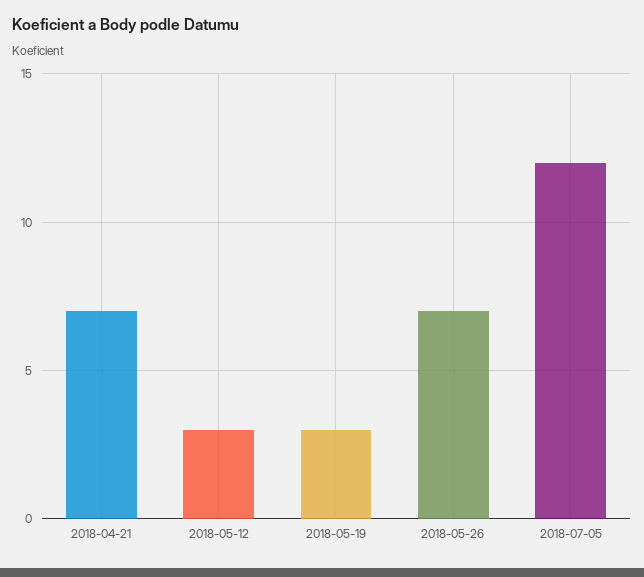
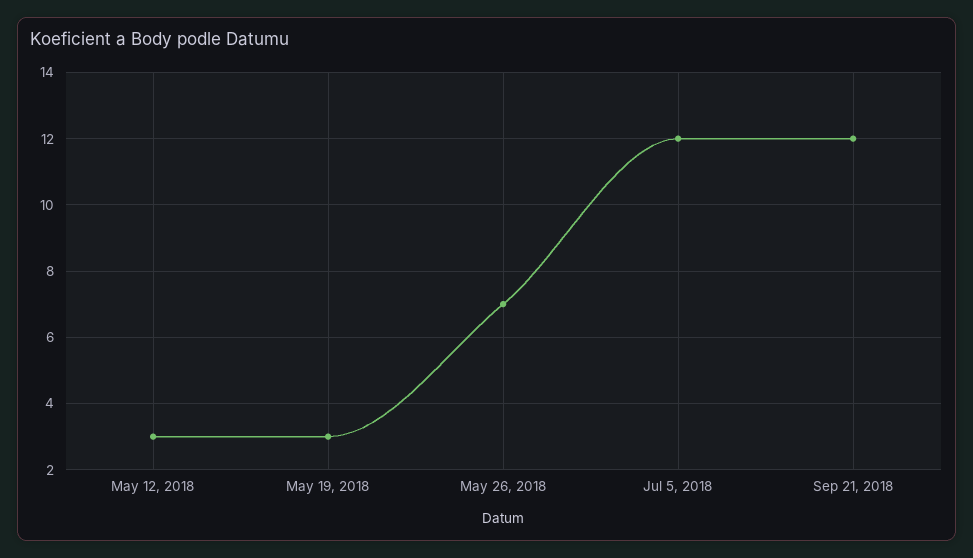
2018-04-21: 7 -> none
Sep 21, 2018: none -> 12

